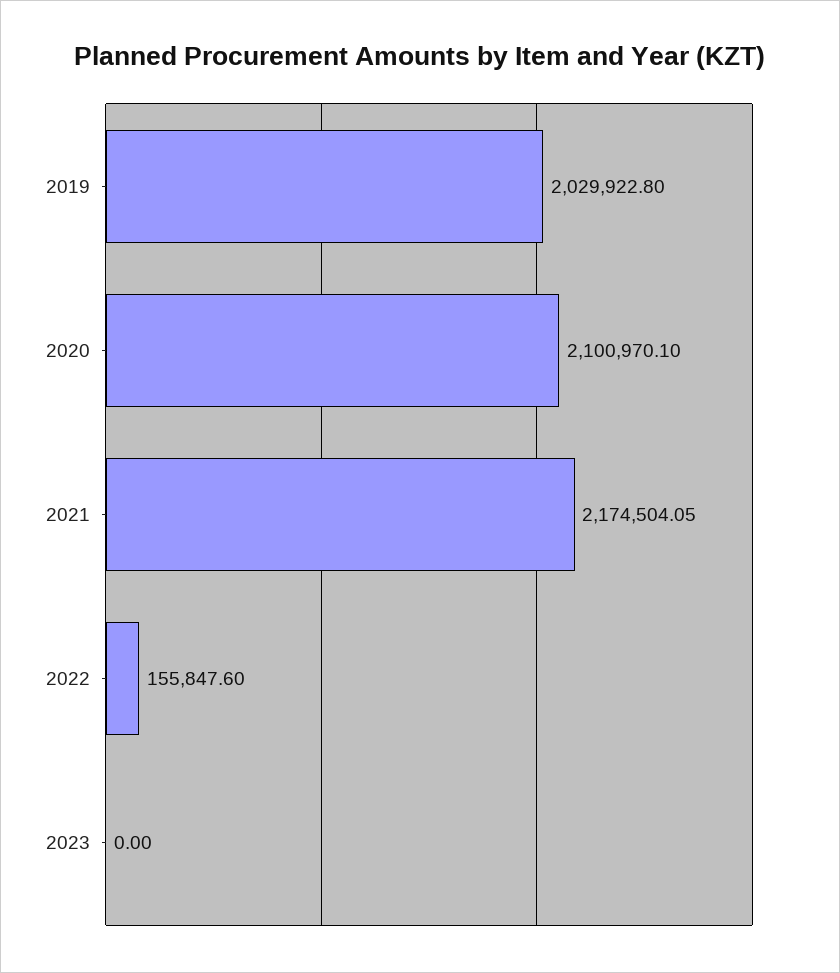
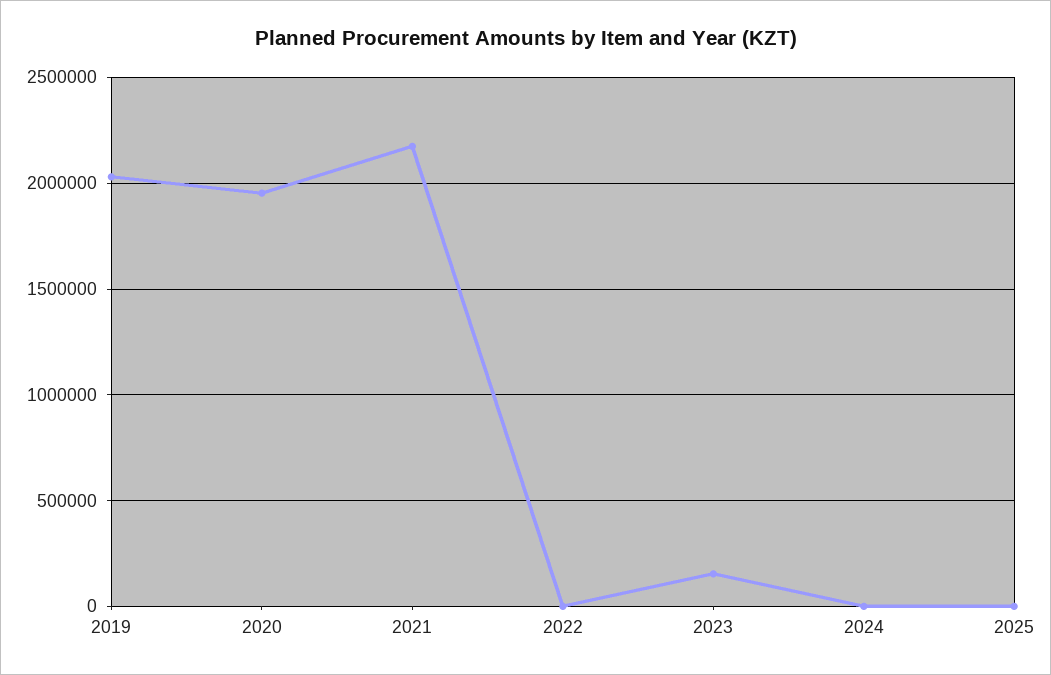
2020: 2100970.1 -> 1950000
2022: 155847.6 -> 0
2023: 0 -> 150000
2024: none -> 0
2025: none -> 0

